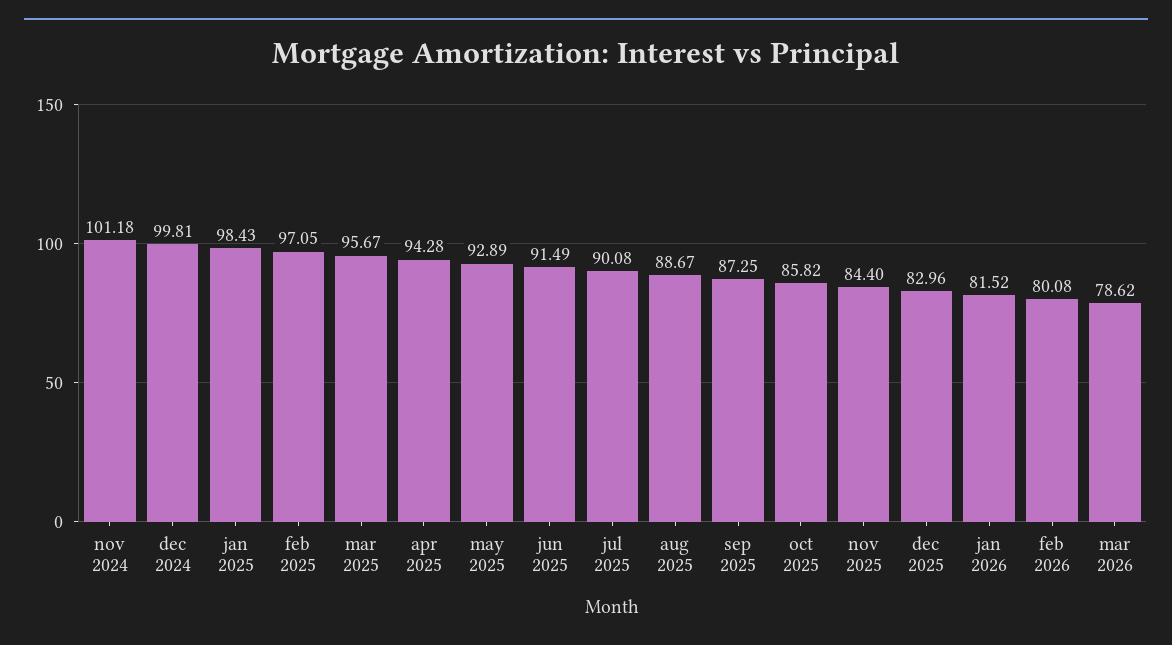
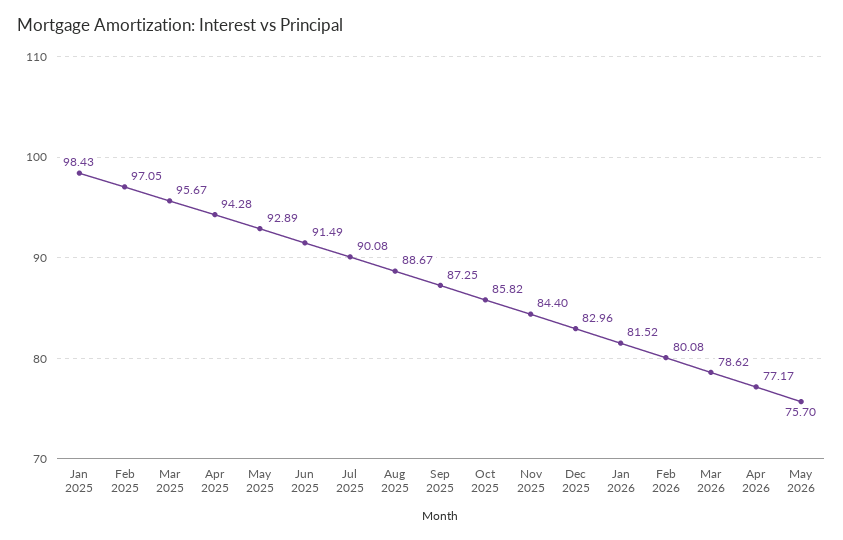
nov 2024: 101.18 -> none
dec 2024: 99.81 -> none
Apr 2026: none -> 77.17
May 2026: none -> 75.7

